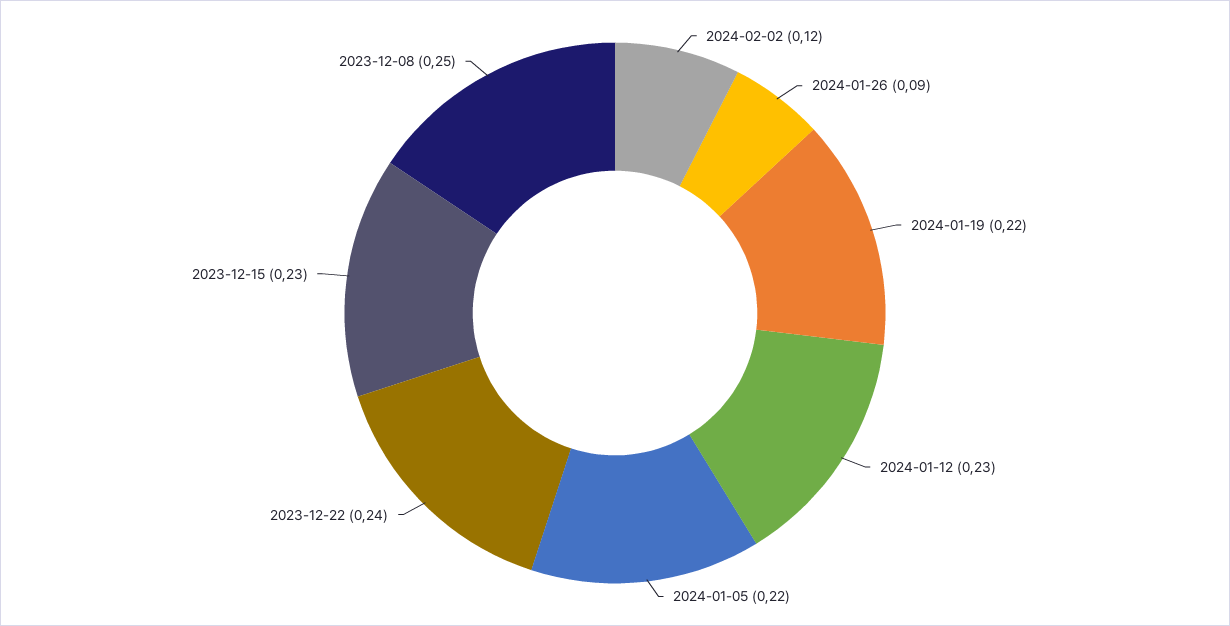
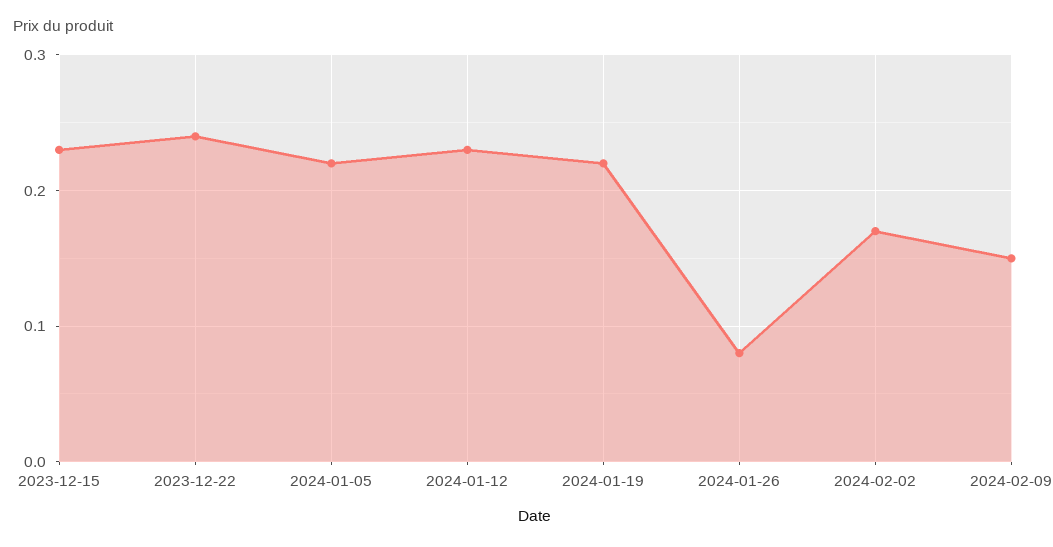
2024-02-02: 0.12 -> 0.17
2024-01-26: 0.09 -> 0.08
2023-12-08: 0.25 -> none
2024-02-09: none -> 0.15

